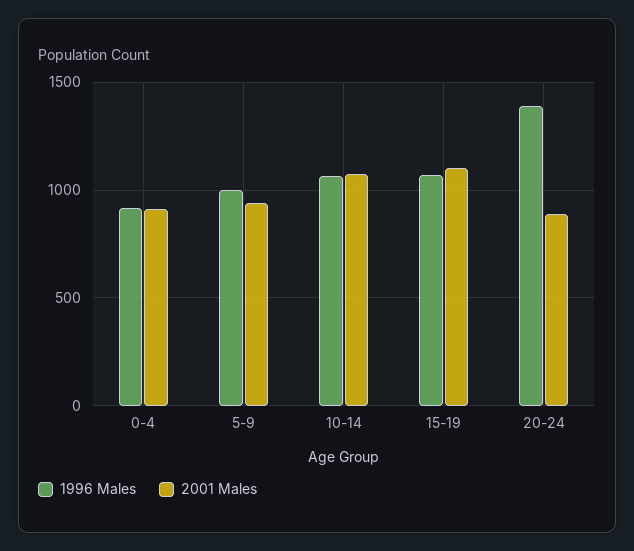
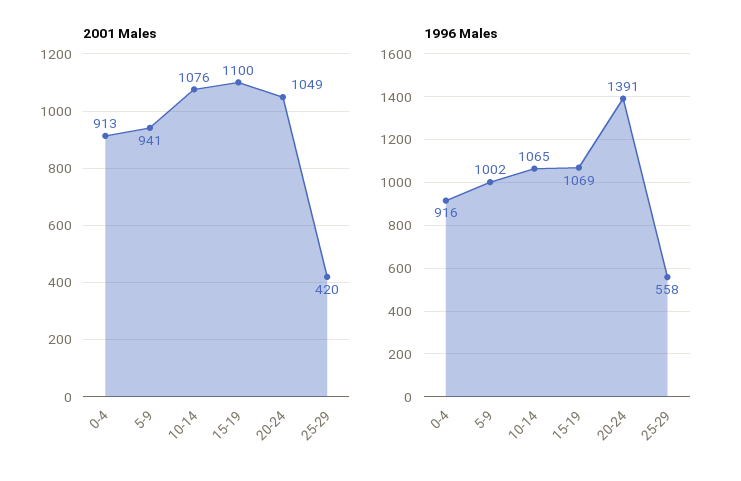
2001 Males, 20-24: 900 -> 1049
2001 Males, 25-29: none -> 420
1996 Males, 25-29: none -> 558

